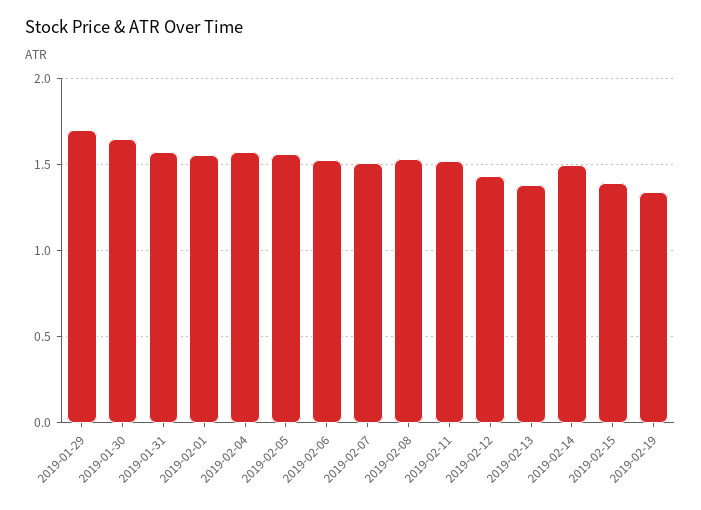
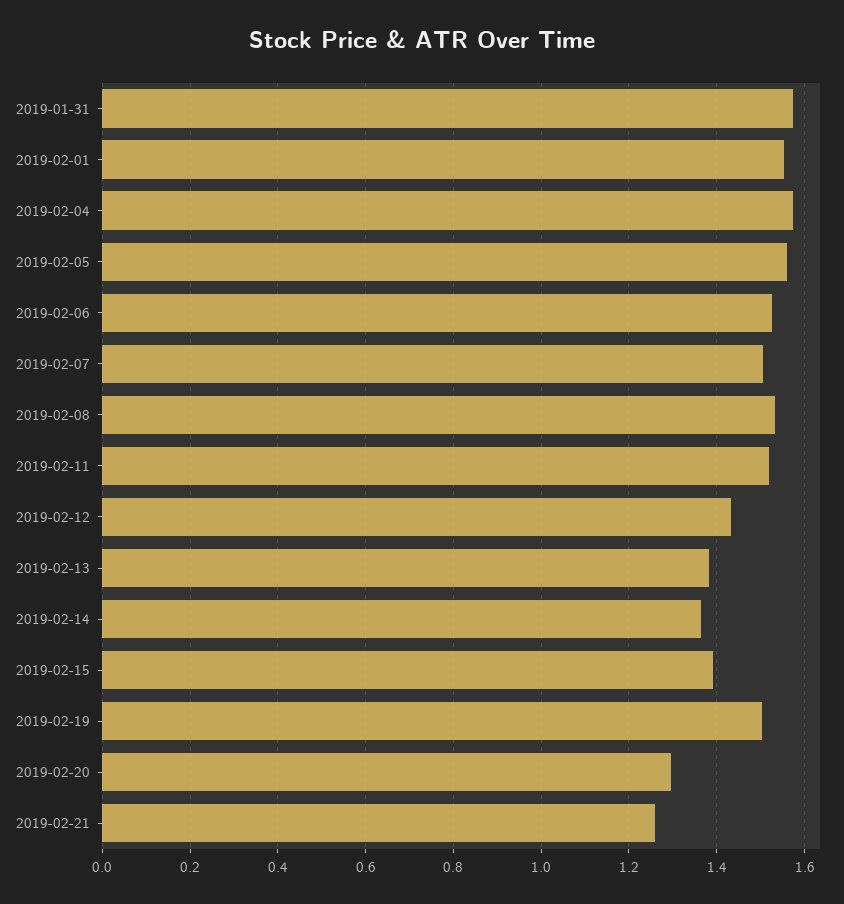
2019-01-29: 1.7 -> none
2019-01-30: 1.65 -> none
2019-02-14: 1.5 -> 1.36
2019-02-19: 1.35 -> 1.5
2019-02-20: none -> 1.3
2019-02-21: none -> 1.26

